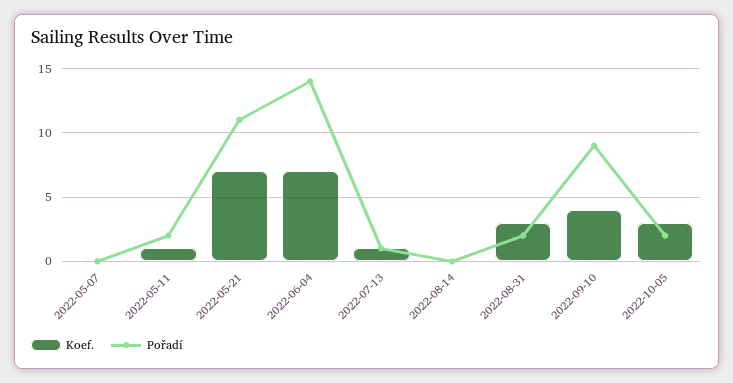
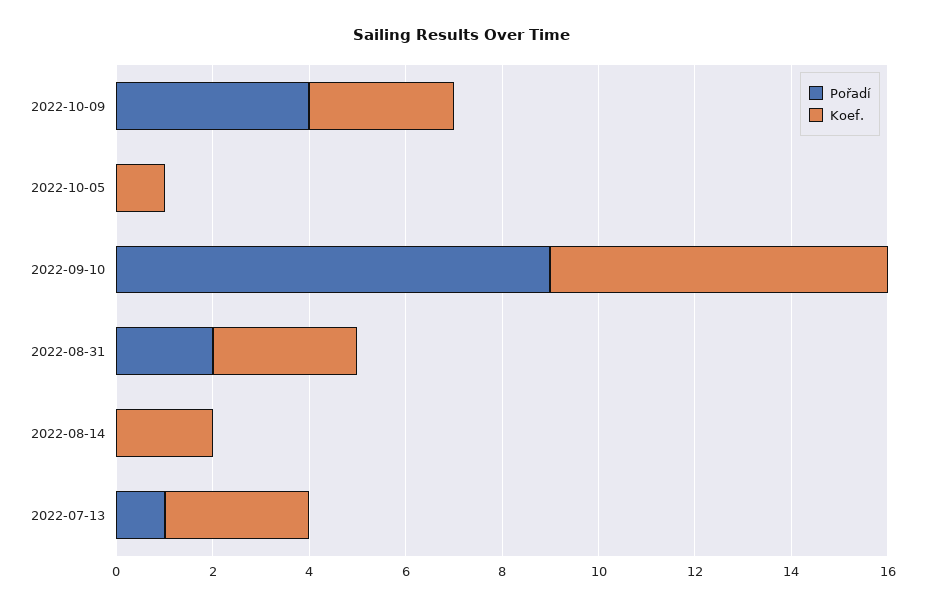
Koef., 2022-05-07: 0 -> none
Pořadí, 2022-05-07: 0 -> none
Koef., 2022-05-11: 1 -> none
Pořadí, 2022-05-11: 2 -> none
Koef., 2022-05-21: 7 -> none
Pořadí, 2022-05-21: 11 -> none
Koef., 2022-06-04: 7 -> none
Pořadí, 2022-06-04: 14 -> none
Koef., 2022-07-13: 1 -> 3
Koef., 2022-08-14: 0 -> 2
Koef., 2022-09-10: 4 -> 7
Koef., 2022-10-05: 3 -> 1
Pořadí, 2022-10-05: 2 -> 0
Pořadí, 2022-10-09: none -> 4
Koef., 2022-10-09: none -> 3

